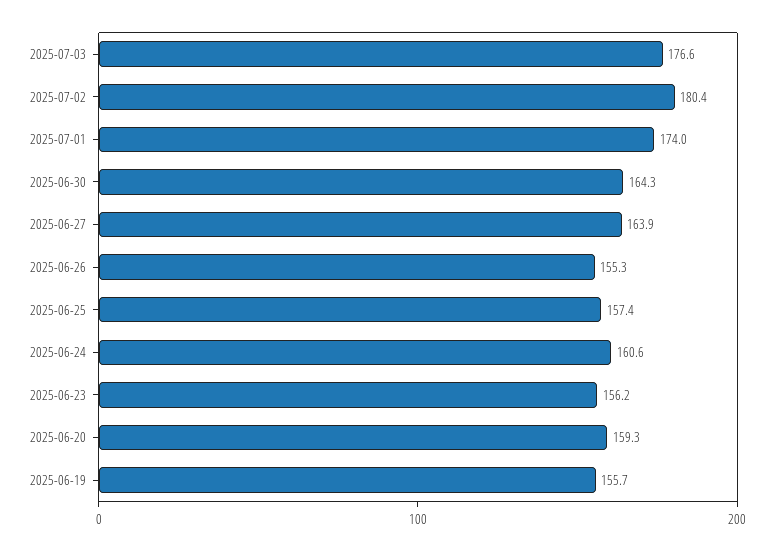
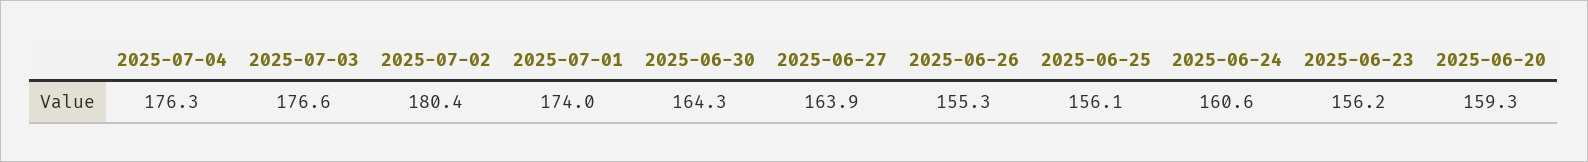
2025-06-25: 157.4 -> 156.1
2025-06-19: 155.7 -> none
2025-07-04: none -> 176.3

